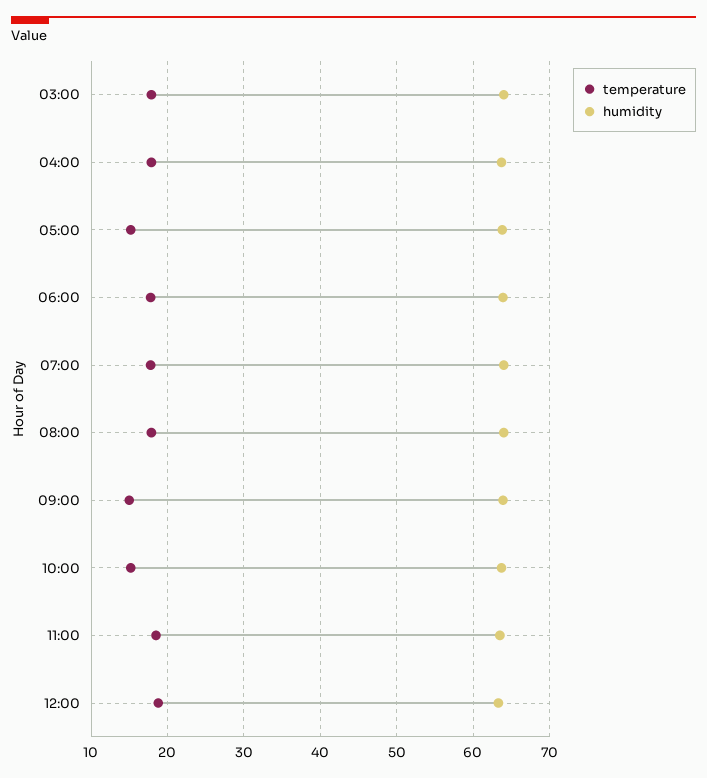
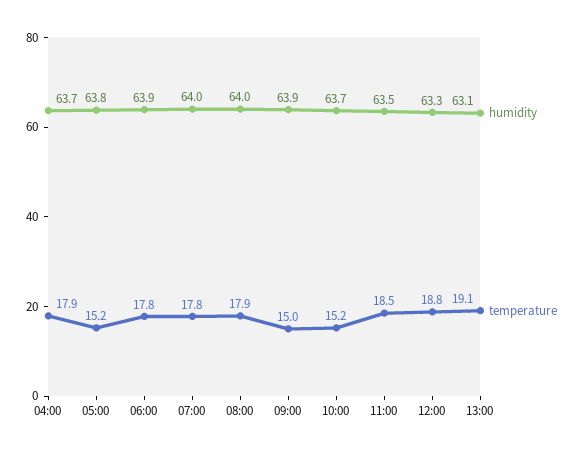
temperature, 03:00: 18 -> none
humidity, 03:00: 64 -> none
humidity, 13:00: none -> 63.1
temperature, 13:00: none -> 19.1

